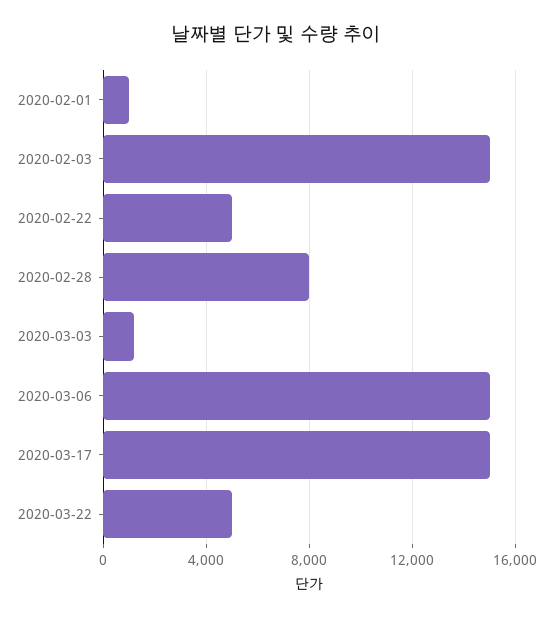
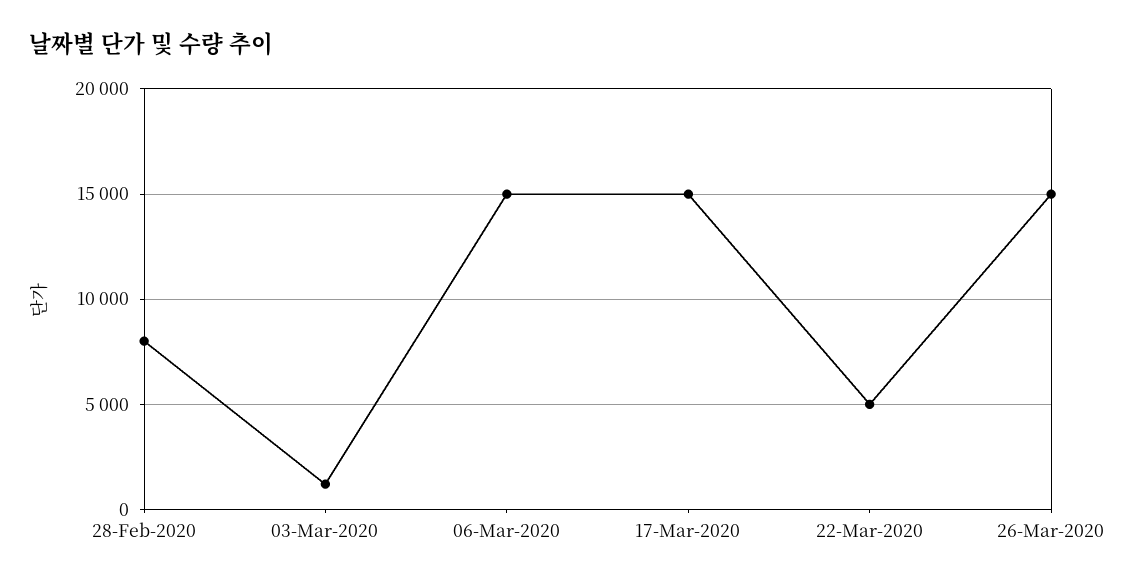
2020-02-01: 1000 -> none
2020-02-03: 15000 -> none
2020-02-22: 5000 -> none
26-Mar-2020: none -> 15000

